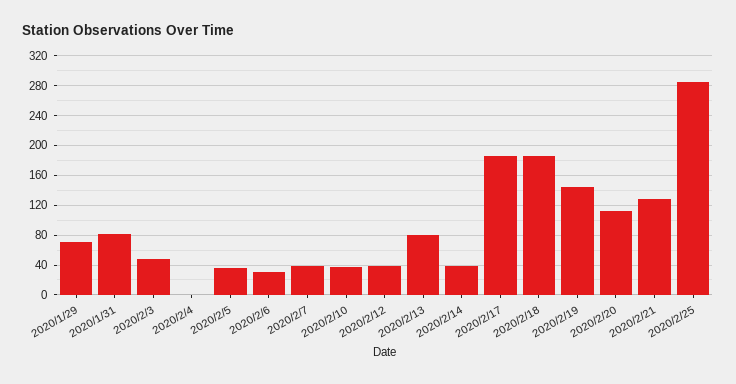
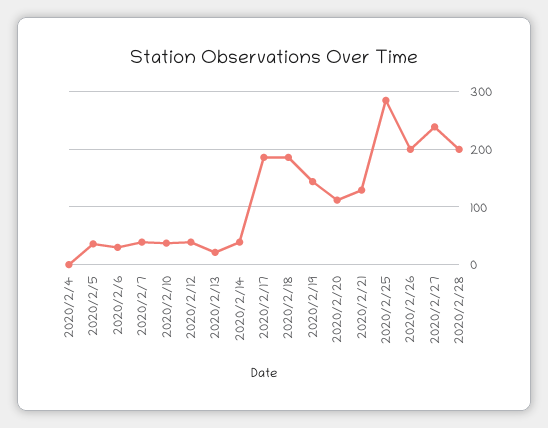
2020/1/29: 70 -> none
2020/1/31: 80 -> none
2020/2/3: 50 -> none
2020/2/13: 80 -> 20
2020/2/26: none -> 200
2020/2/27: none -> 240
2020/2/28: none -> 200

